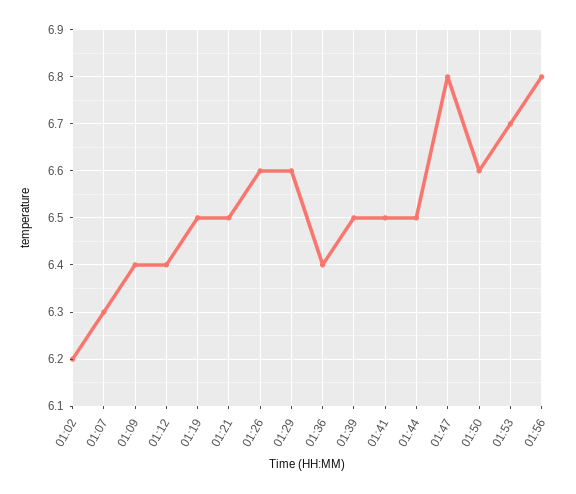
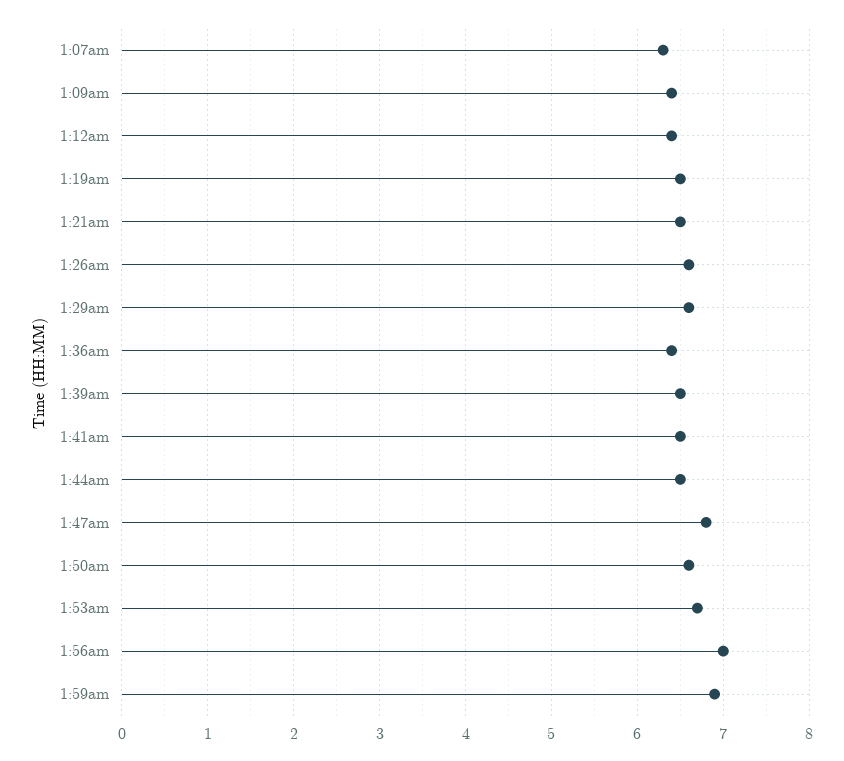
01:02: 6.2 -> none
01:56: 6.8 -> 7
1:59am: none -> 6.9

